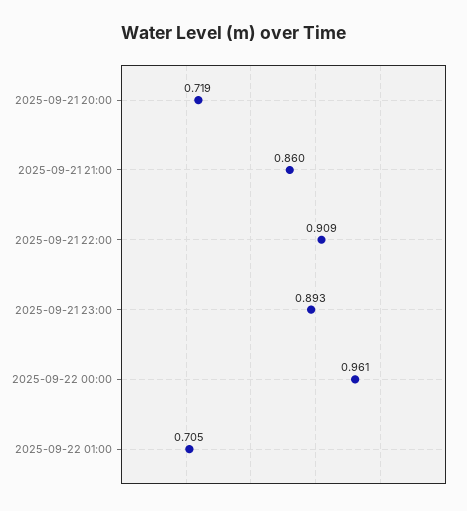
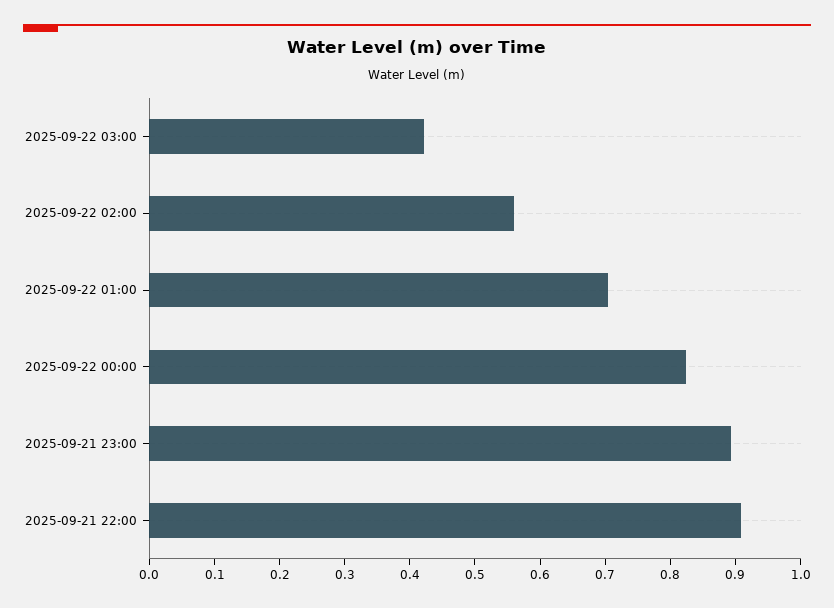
2025-09-21 20:00: 0.719 -> none
2025-09-21 21:00: 0.86 -> none
2025-09-22 00:00: 0.961 -> 0.82
2025-09-22 03:00: none -> 0.42
2025-09-22 02:00: none -> 0.56

